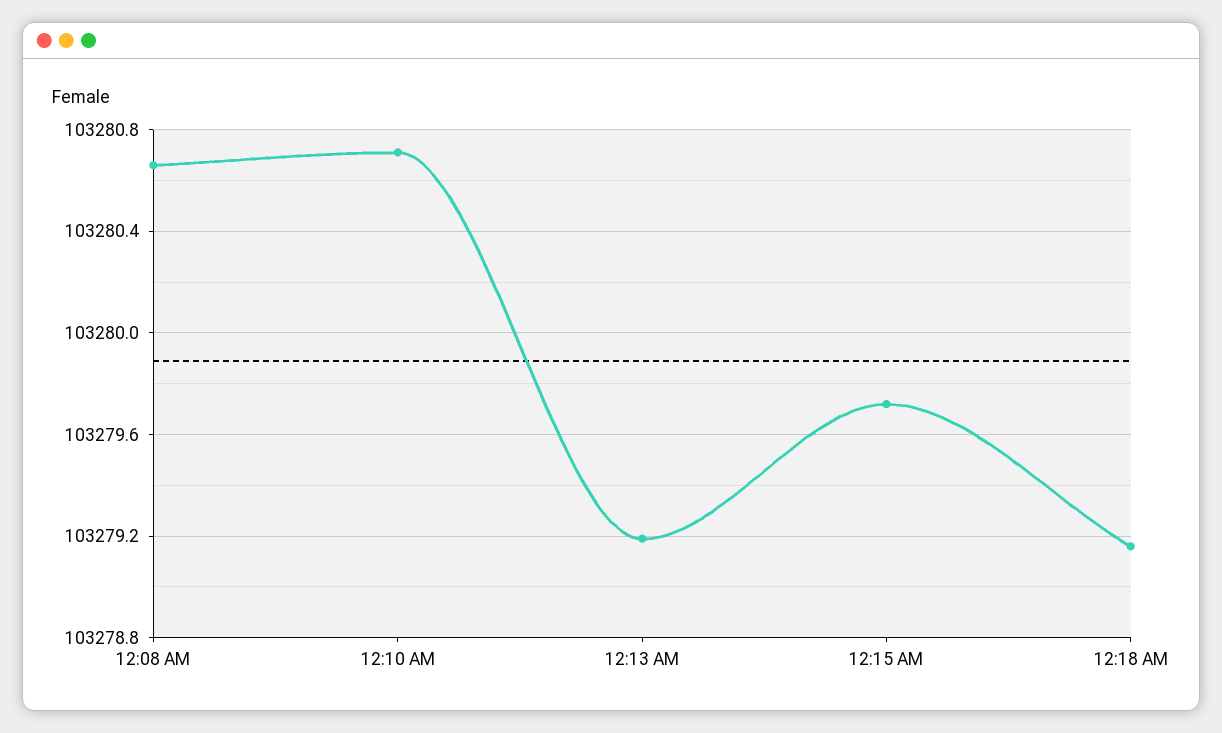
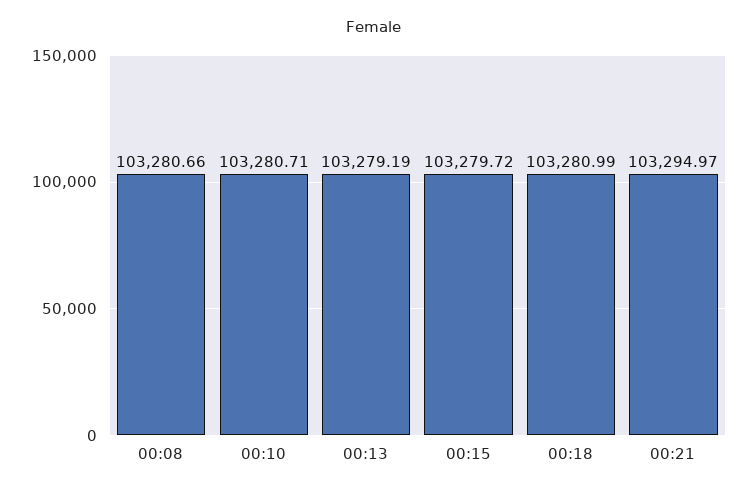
12:18 AM: 103279.15 -> 103280.99
00:21: none -> 103294.97

